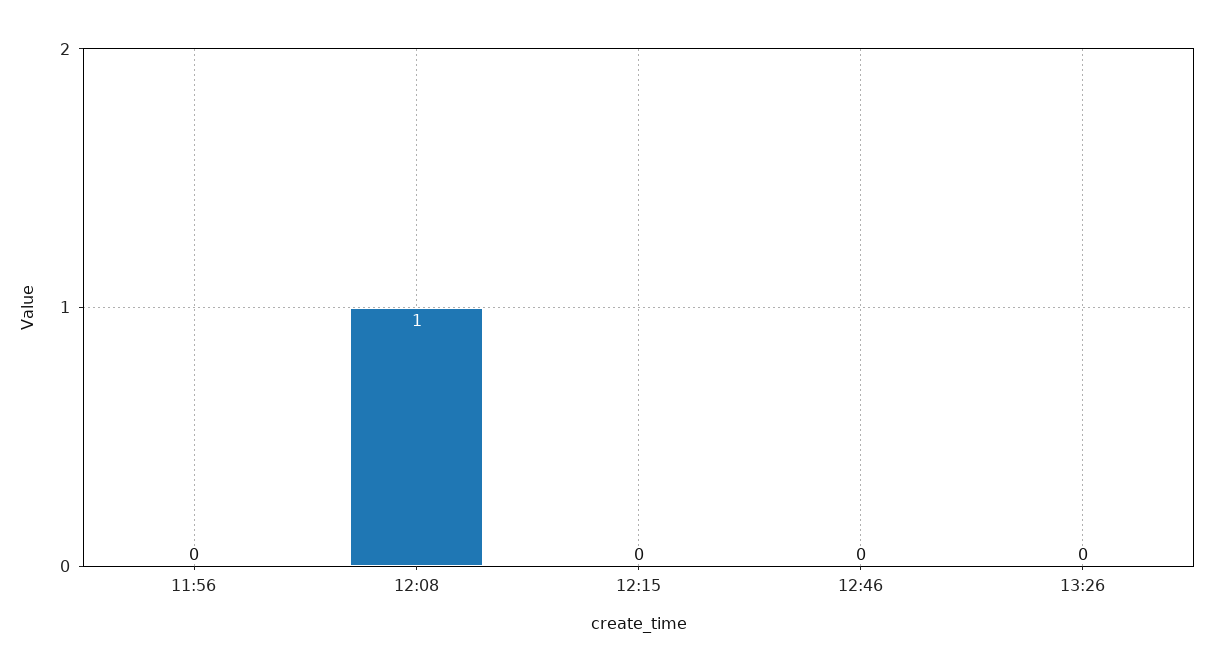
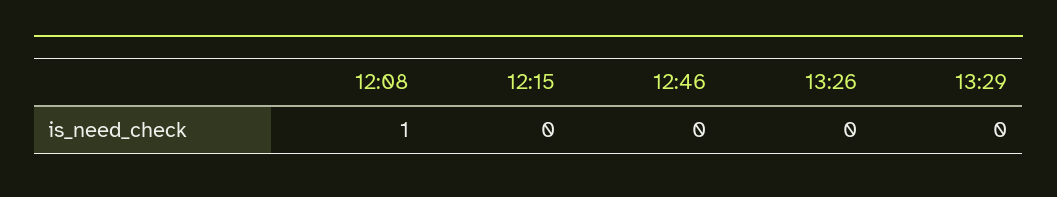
11:56: 0 -> none
13:29: none -> 0

